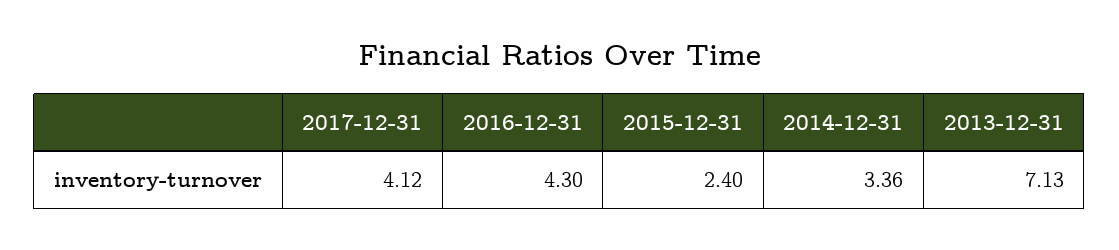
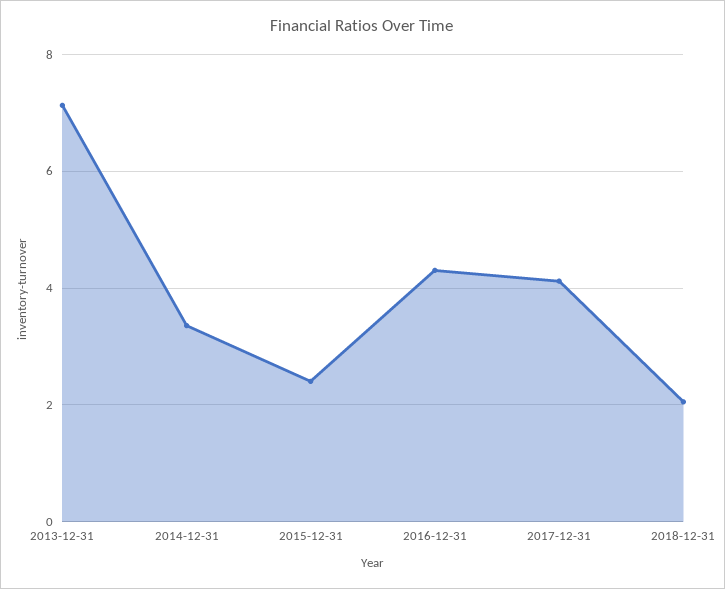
2018-12-31: none -> 2

